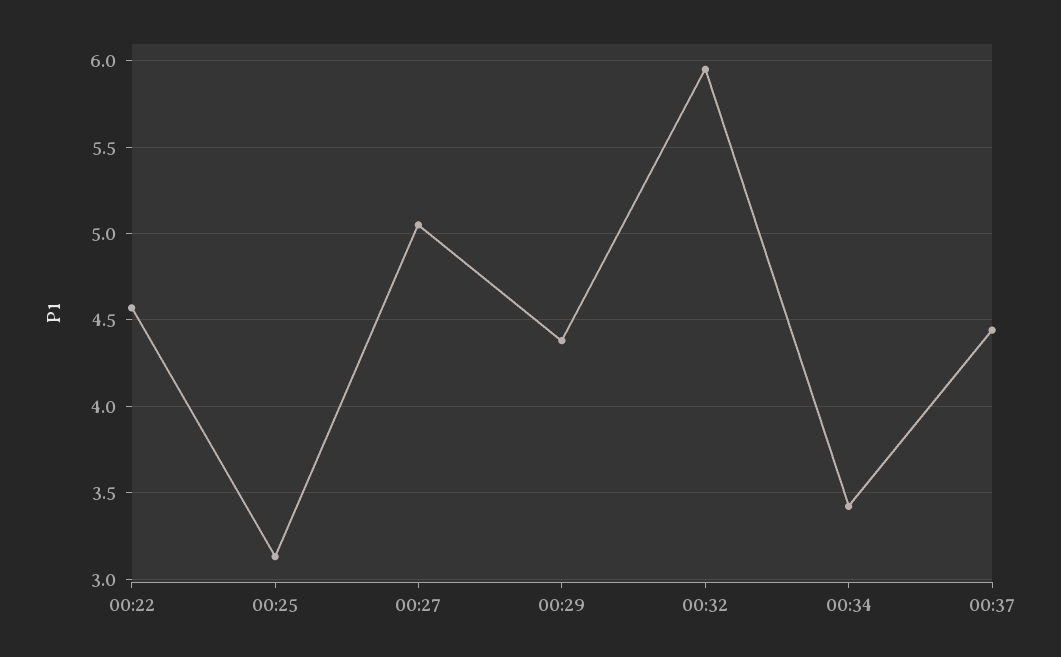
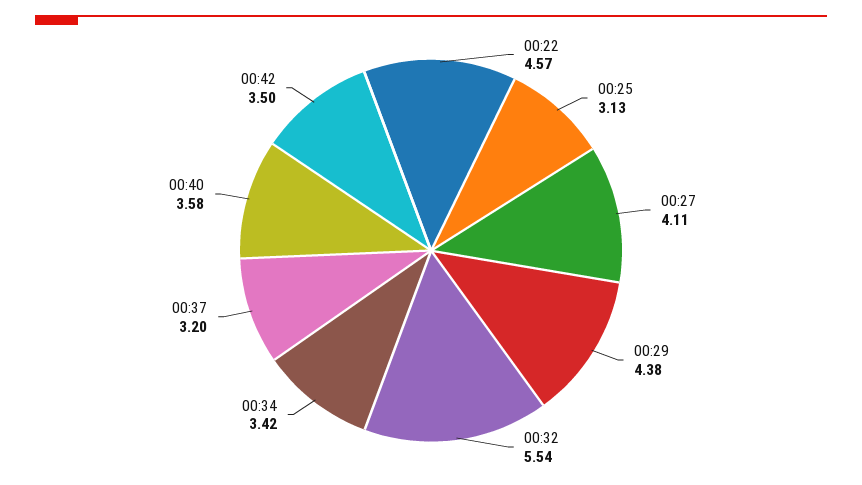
00:27: 5.05 -> 4.11
00:32: 5.95 -> 5.54
00:37: 4.45 -> 3.2
00:40: none -> 3.58
00:42: none -> 3.5

